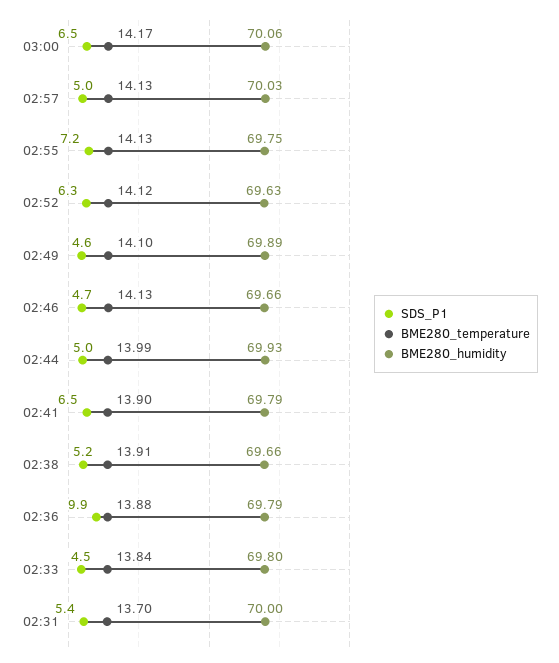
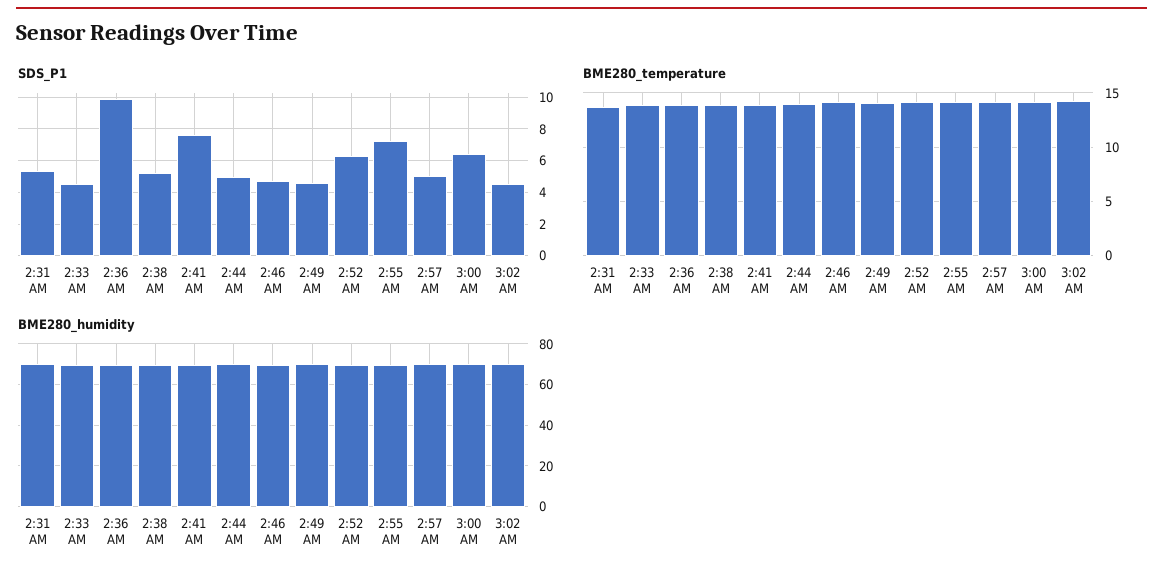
SDS_P1, 02:41: 6.5 -> 7.5
SDS_P1, 3:02 AM: none -> 4.5
BME280_temperature, 3:02 AM: none -> 14
BME280_humidity, 3:02 AM: none -> 70

